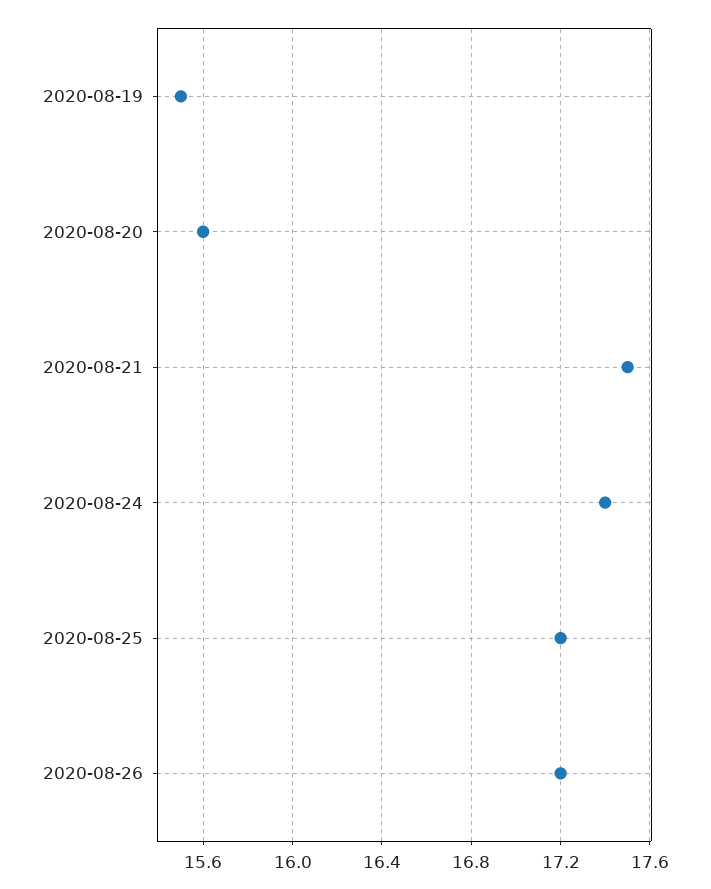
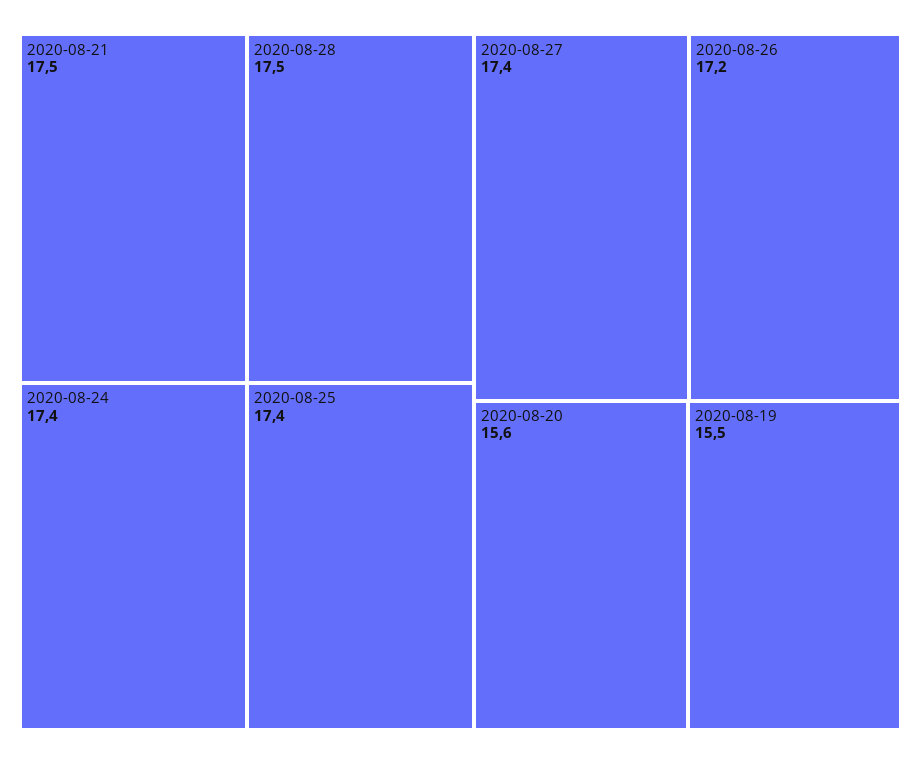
2020-08-25: 17.2 -> 17.4
2020-08-28: none -> 17.5
2020-08-27: none -> 17.4

